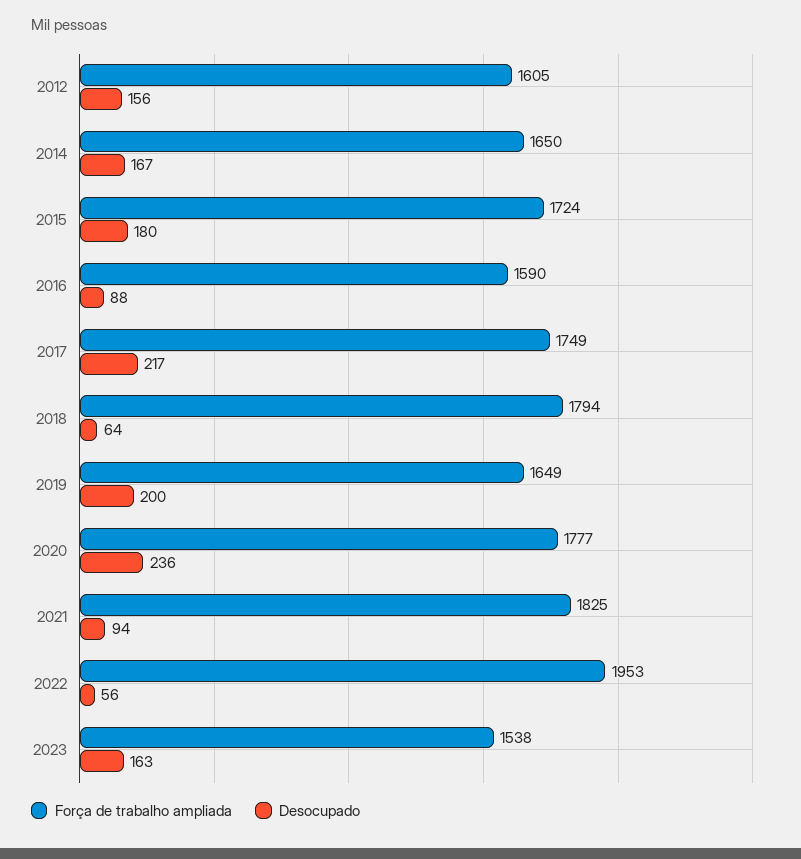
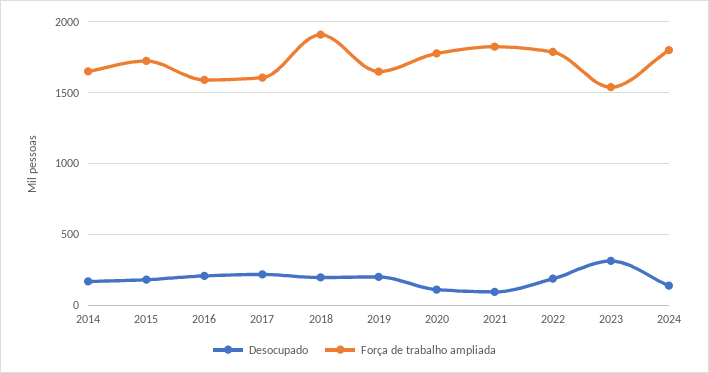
Força de trabalho ampliada, 2012: 1605 -> none
Desocupado, 2012: 156 -> none
Desocupado, 2016: 88 -> 200
Força de trabalho ampliada, 2017: 1749 -> 1600
Força de trabalho ampliada, 2018: 1794 -> 1900
Desocupado, 2018: 64 -> 200
Desocupado, 2020: 236 -> 100
Força de trabalho ampliada, 2022: 1953 -> 1800
Desocupado, 2022: 56 -> 200
Desocupado, 2023: 163 -> 300
Desocupado, 2024: none -> 150
Força de trabalho ampliada, 2024: none -> 1800

